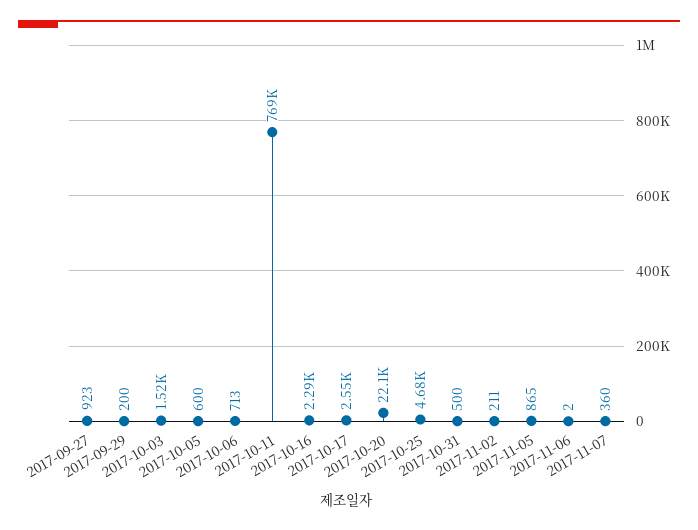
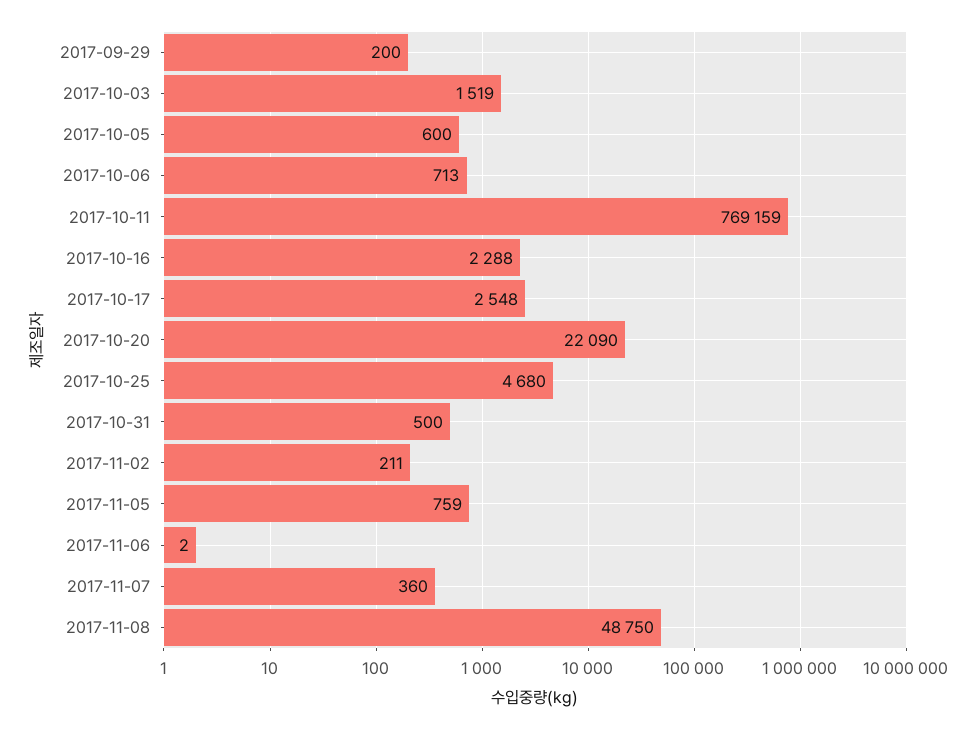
2017-09-27: 923 -> none
2017-11-05: 865 -> 759
2017-11-08: none -> 48750

